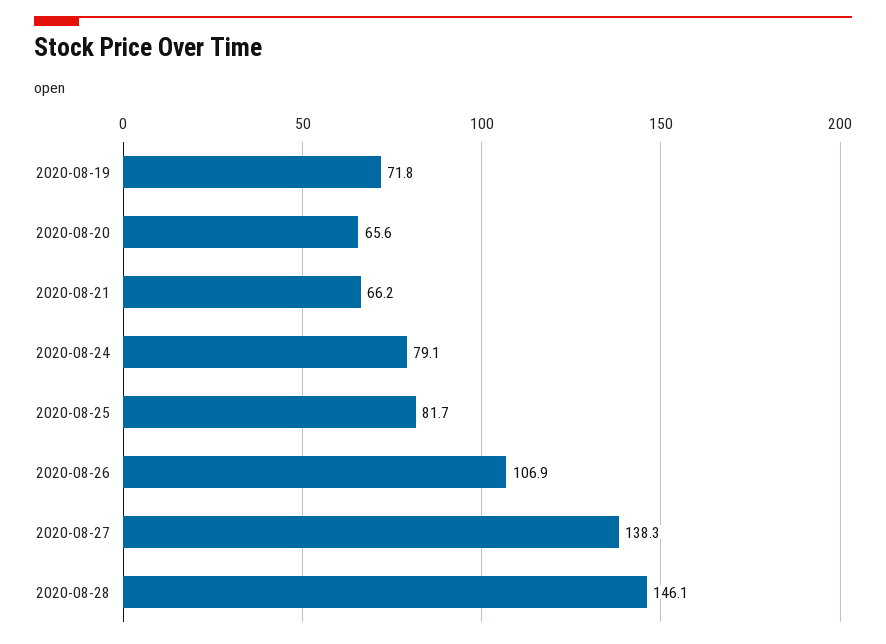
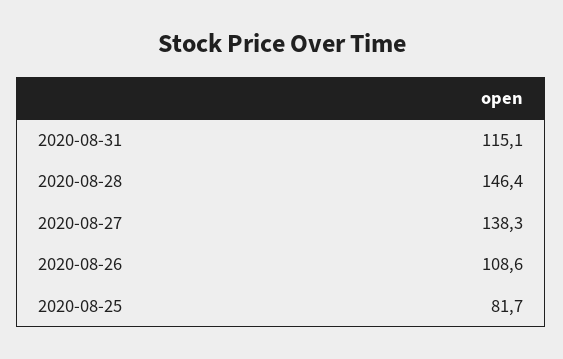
2020-08-19: 71.8 -> none
2020-08-20: 65.6 -> none
2020-08-21: 66.2 -> none
2020-08-24: 79.1 -> none
2020-08-26: 106.9 -> 108.6
2020-08-28: 146.1 -> 146.4
2020-08-31: none -> 115.1

